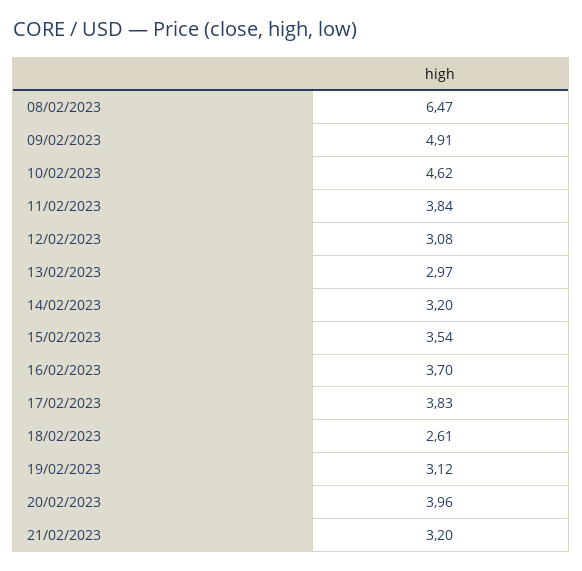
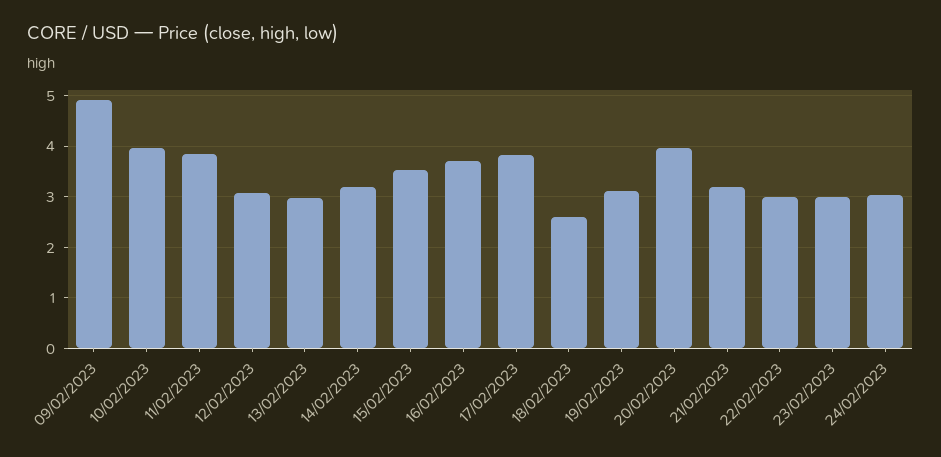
08/02/2023: 6.47 -> none
10/02/2023: 4.62 -> 4
22/02/2023: none -> 3
23/02/2023: none -> 3
24/02/2023: none -> 3

